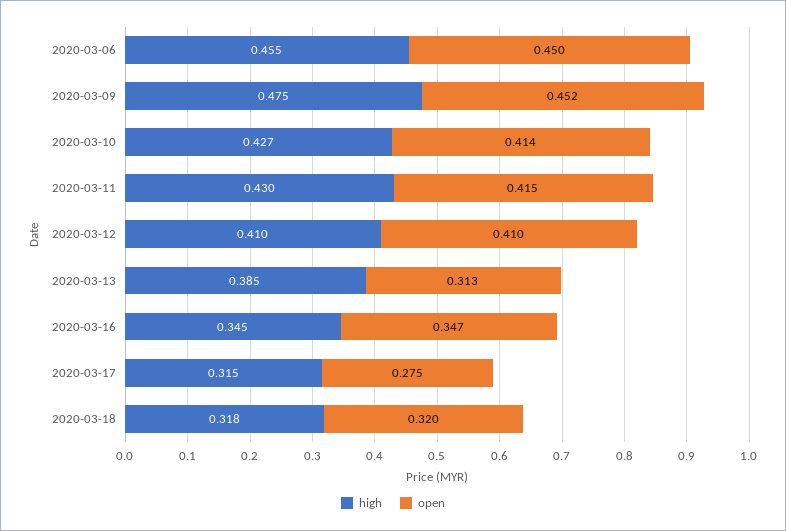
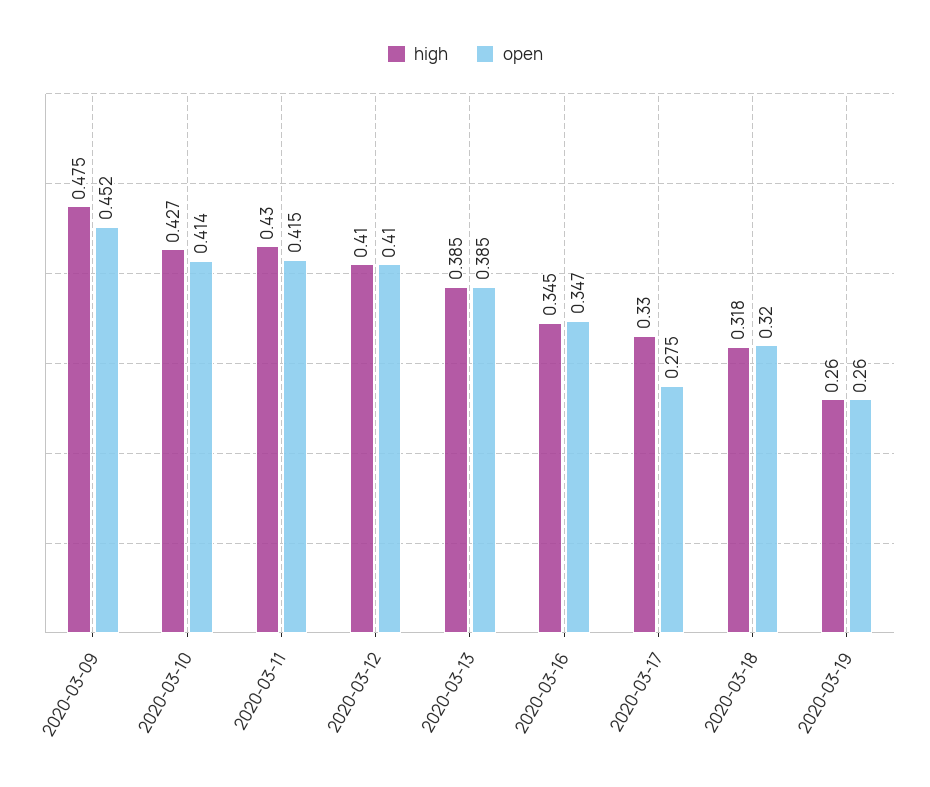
high, 2020-03-06: 0.455 -> none
open, 2020-03-06: 0.45 -> none
open, 2020-03-13: 0.313 -> 0.385
high, 2020-03-17: 0.315 -> 0.33
high, 2020-03-19: none -> 0.26
open, 2020-03-19: none -> 0.26

